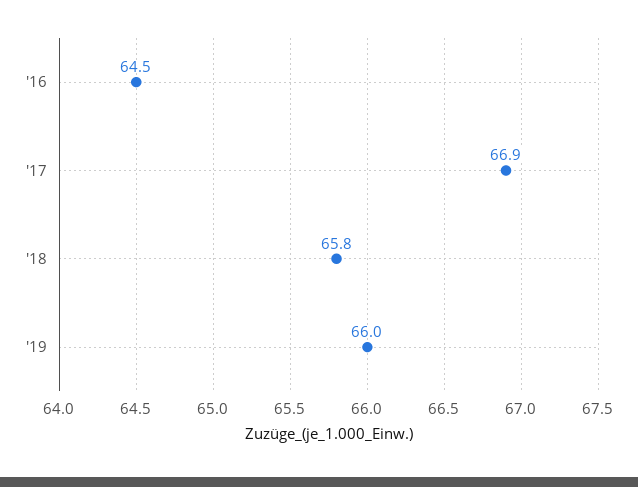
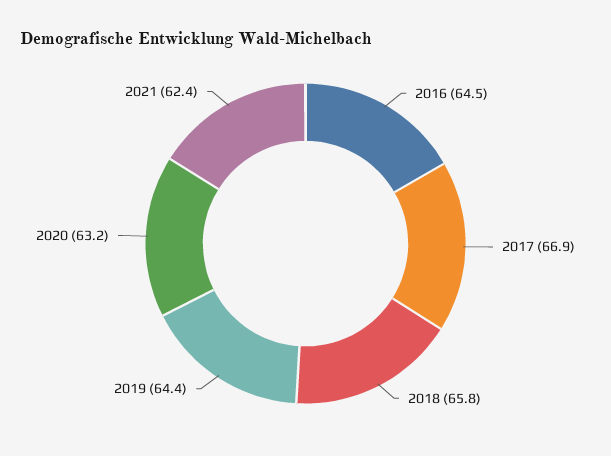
'19: 66 -> 64.4
2020: none -> 63.2
2021: none -> 62.4

